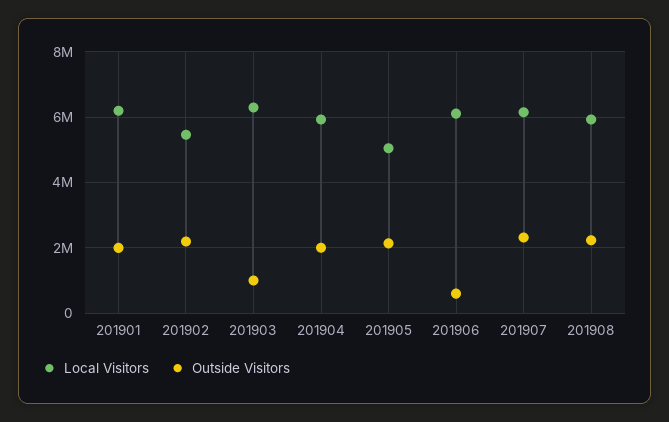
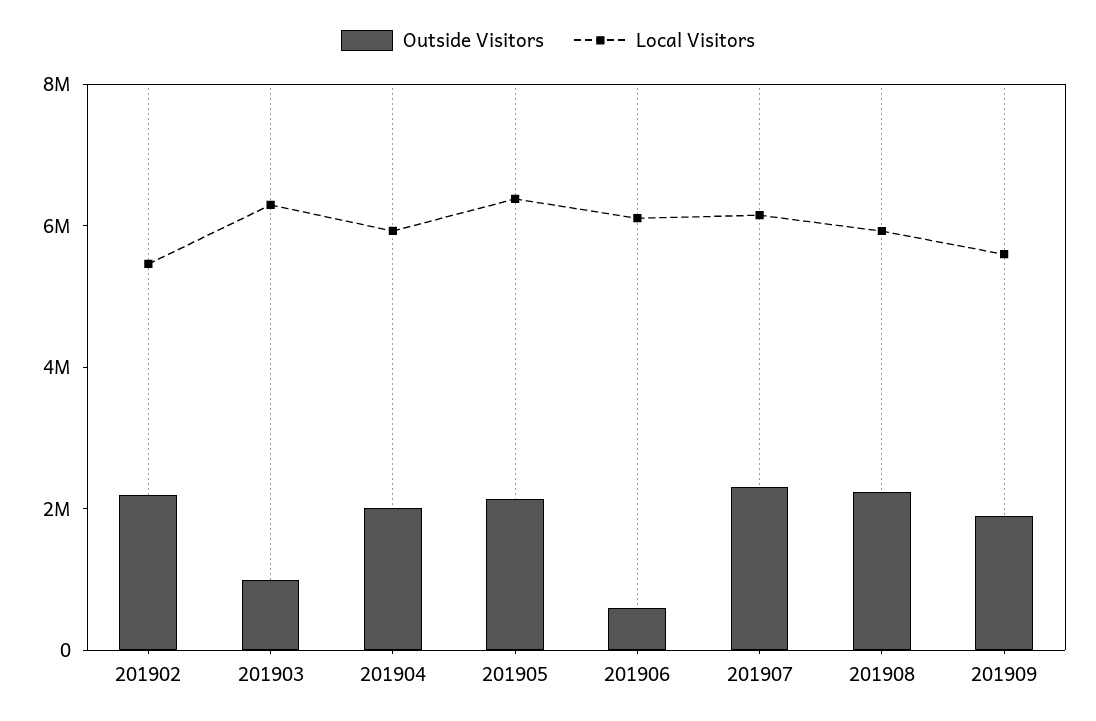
Local Visitors, 201901: 6200000 -> none
Outside Visitors, 201901: 2000000 -> none
Local Visitors, 201905: 5000000 -> 6500000
Outside Visitors, 201909: none -> 2000000
Local Visitors, 201909: none -> 5500000

